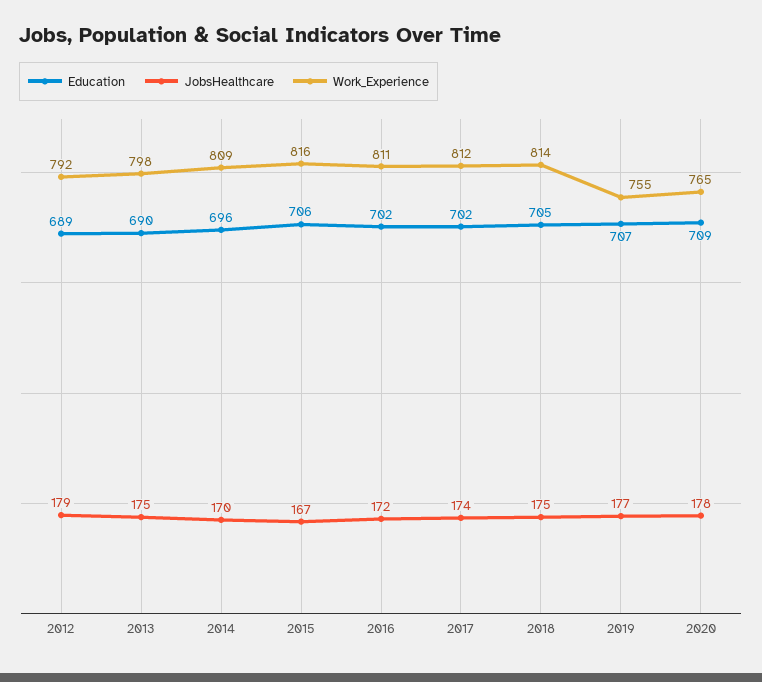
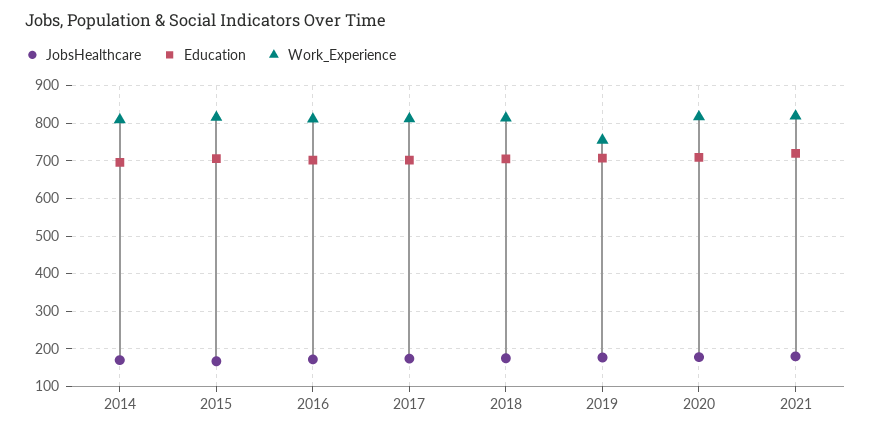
Education, 2012: 689 -> none
JobsHealthcare, 2012: 179 -> none
Work_Experience, 2012: 792 -> none
Education, 2013: 690 -> none
JobsHealthcare, 2013: 175 -> none
Work_Experience, 2013: 798 -> none
Work_Experience, 2020: 765 -> 820
JobsHealthcare, 2021: none -> 180
Education, 2021: none -> 720
Work_Experience, 2021: none -> 820

